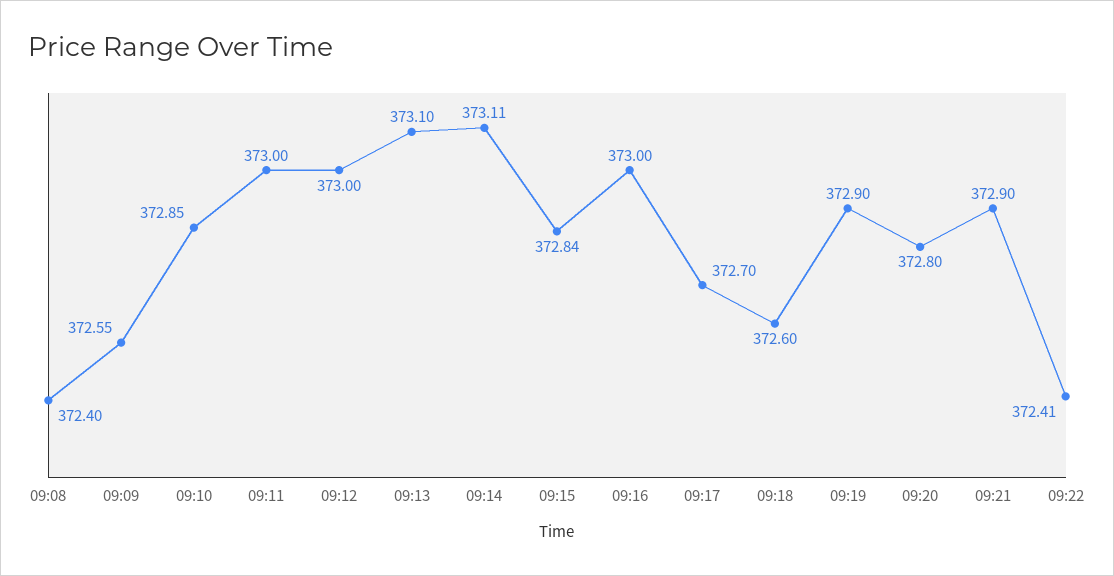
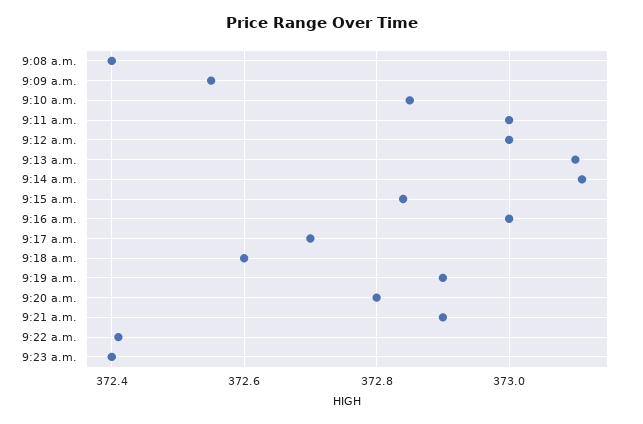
9:23 a.m.: none -> 372.4

